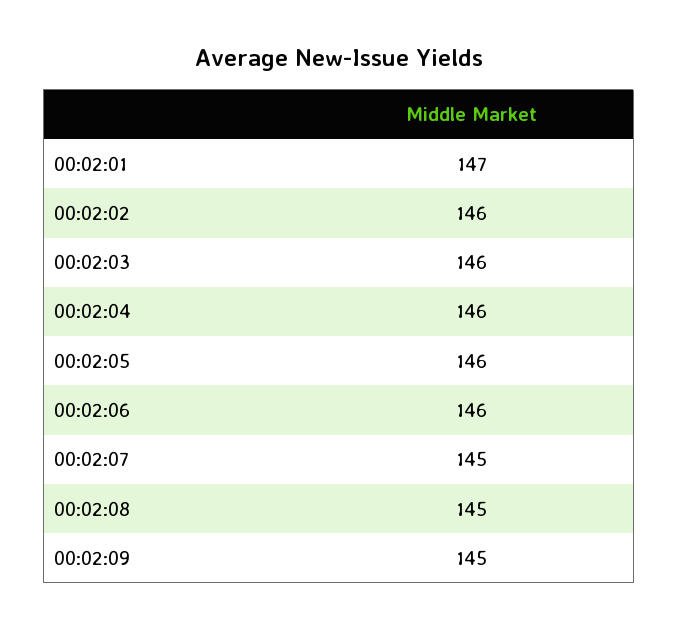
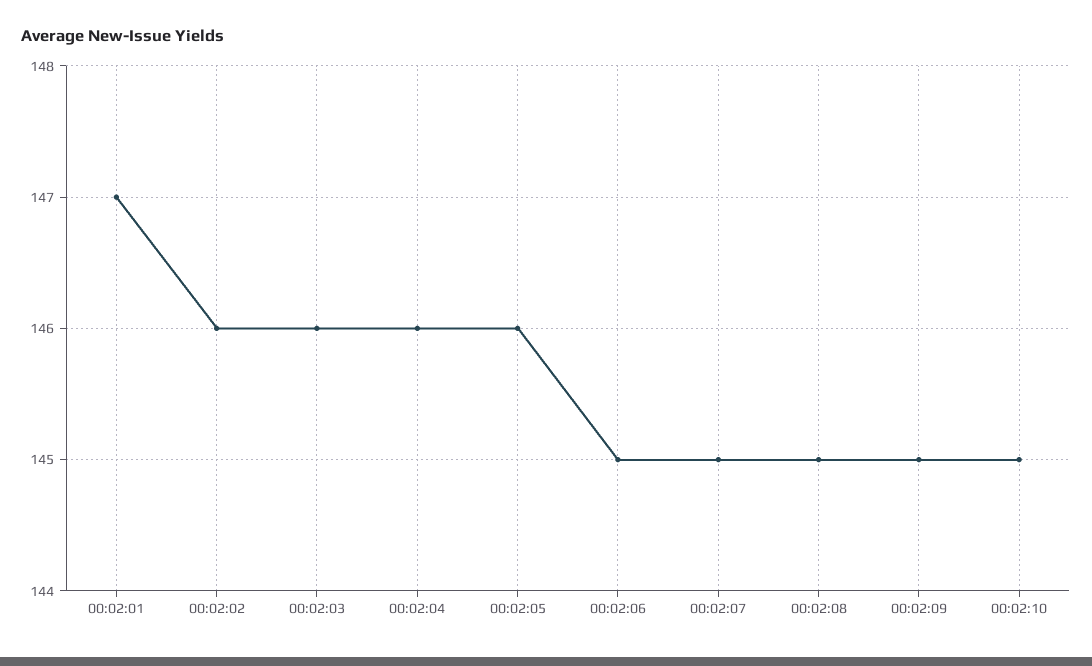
00:02:06: 146 -> 145
00:02:10: none -> 145

